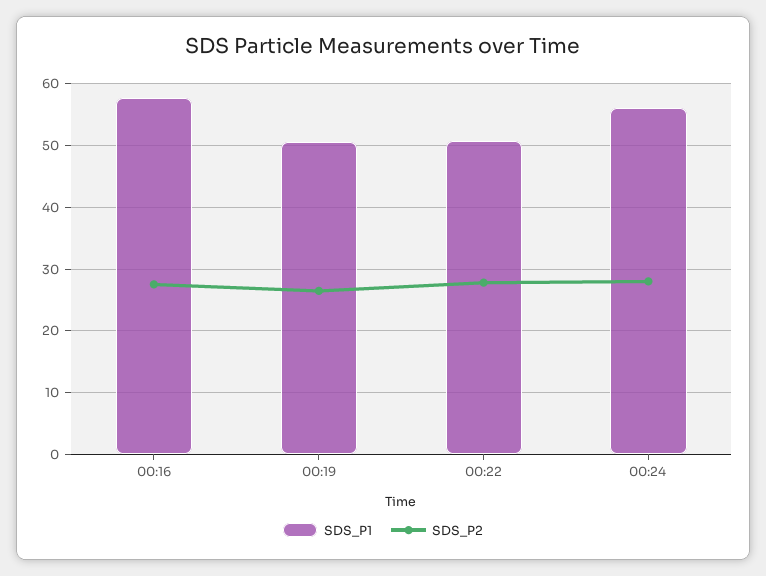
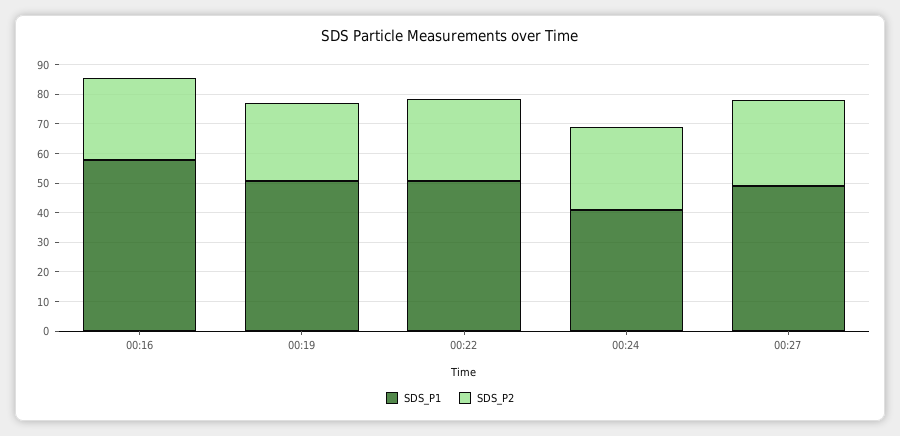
SDS_P1, 00:24: 56 -> 40
SDS_P1, 00:27: none -> 50
SDS_P2, 00:27: none -> 30

